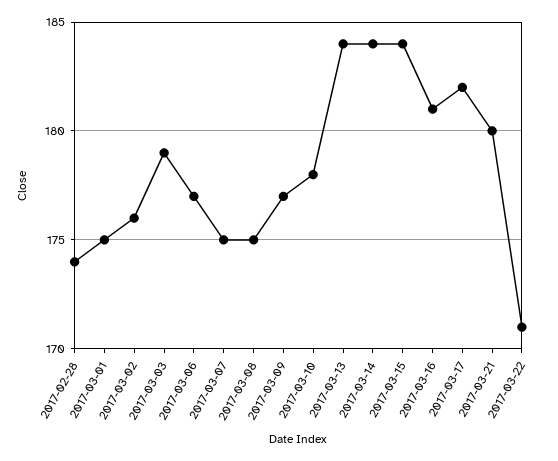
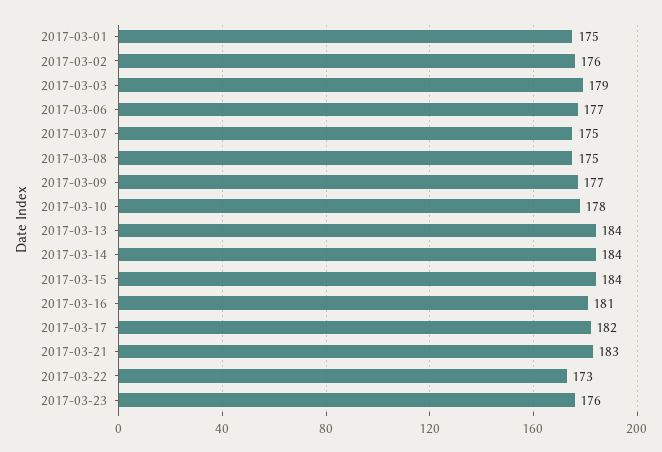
2017-02-28: 174 -> none
2017-03-21: 180 -> 183
2017-03-22: 171 -> 173
2017-03-23: none -> 176

